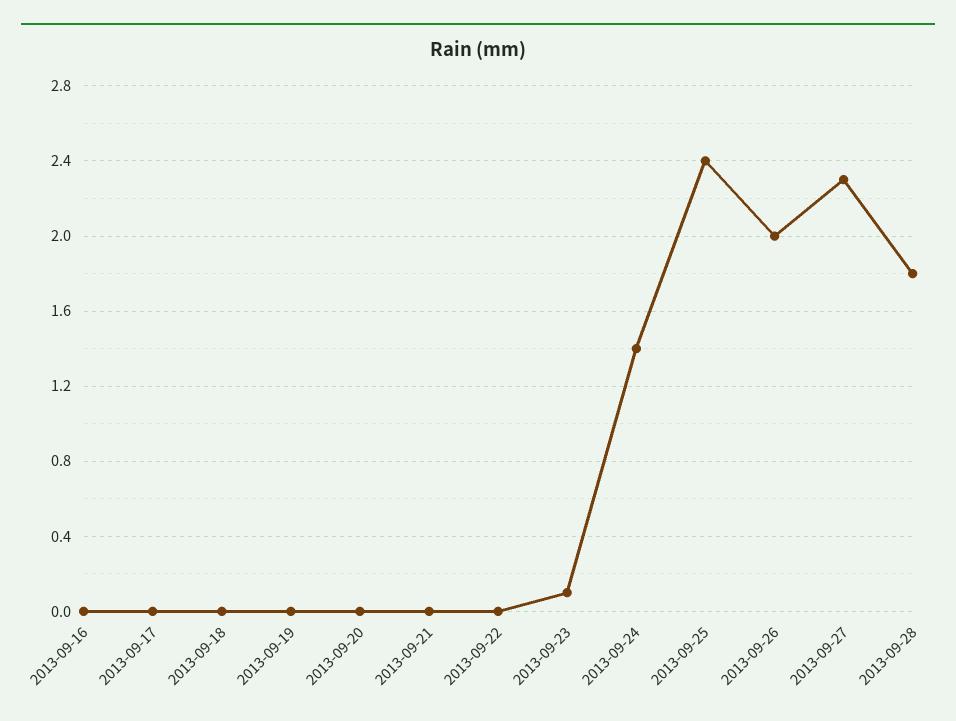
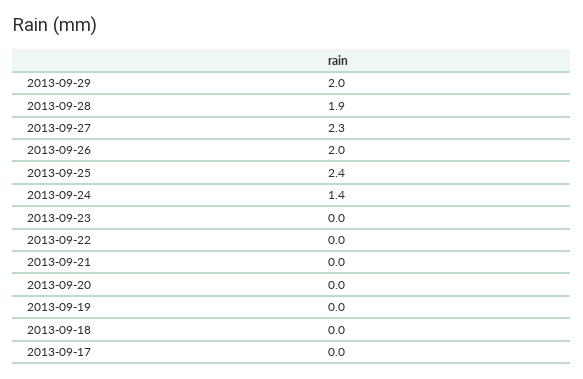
2013-09-16: 0 -> none
2013-09-23: 0.1 -> 0
2013-09-28: 1.8 -> 1.9
2013-09-29: none -> 2

